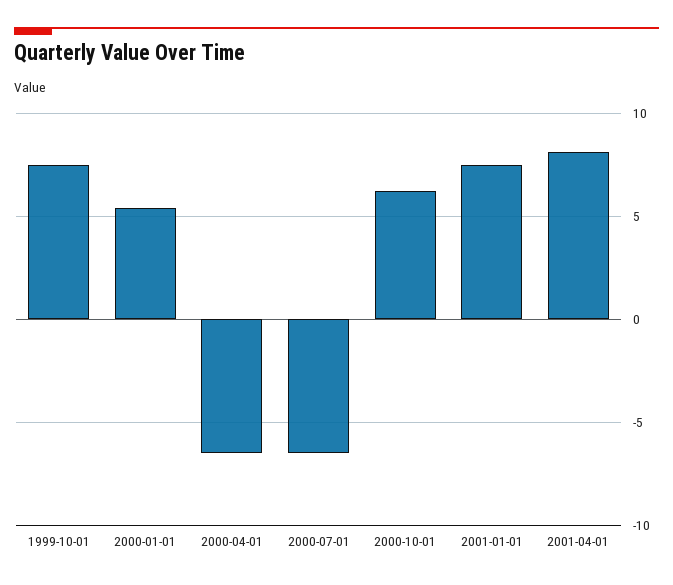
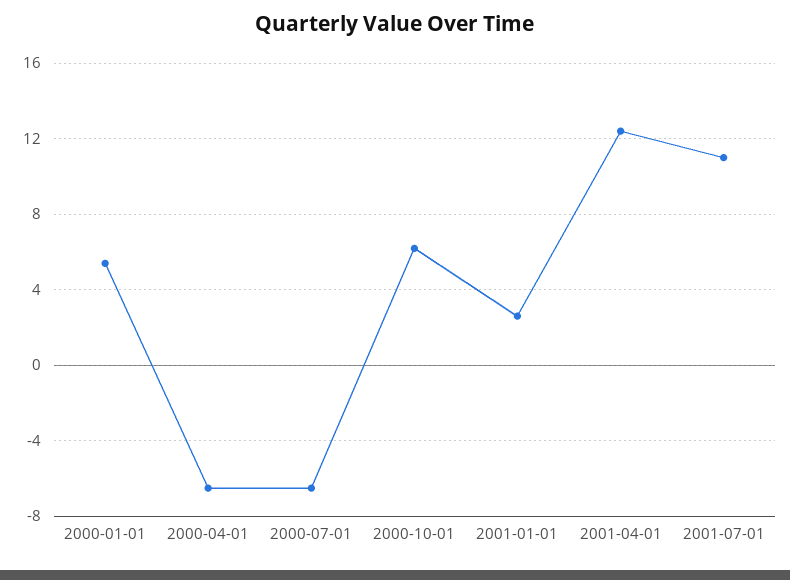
1999-10-01: 7.5 -> none
2001-01-01: 7.5 -> 2.5
2001-04-01: 8 -> 12.5
2001-07-01: none -> 11

